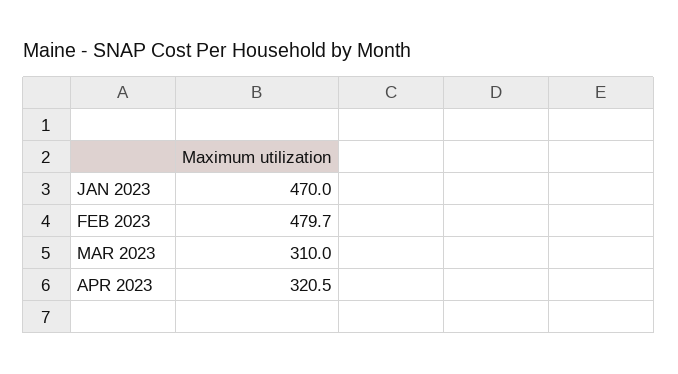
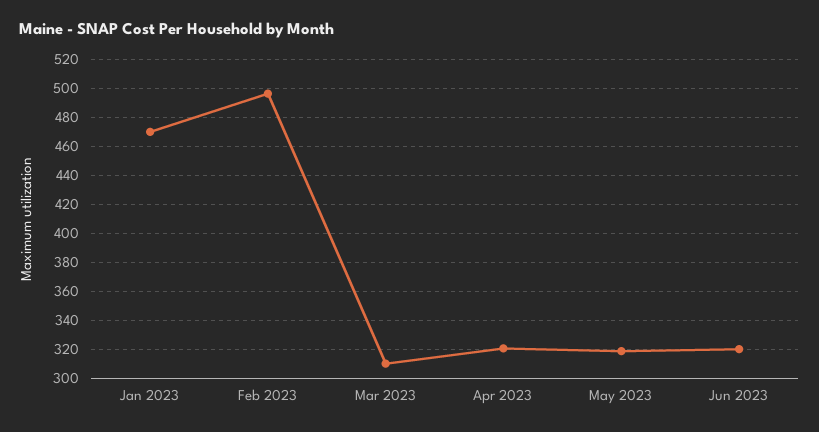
FEB 2023: 479.7 -> 495
May 2023: none -> 320
Jun 2023: none -> 320

